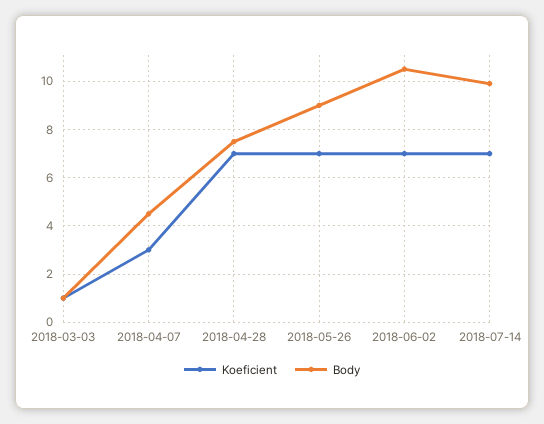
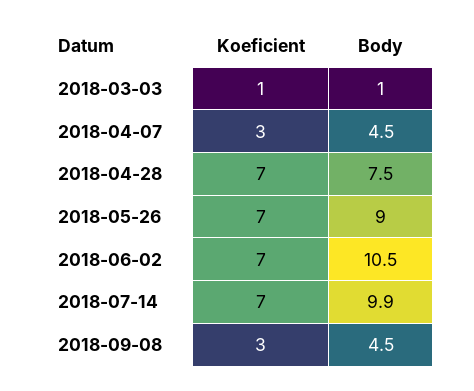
Koeficient, 2018-09-08: none -> 3
Body, 2018-09-08: none -> 4.5

